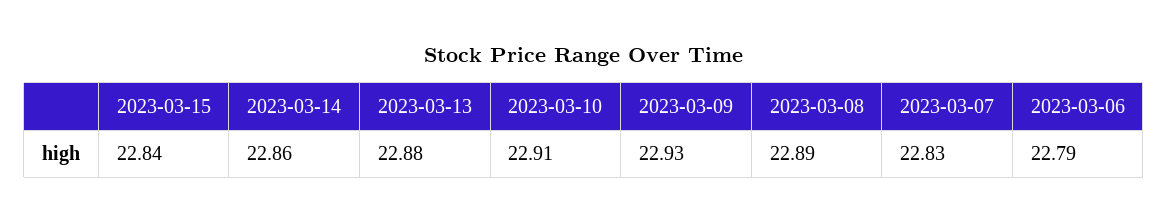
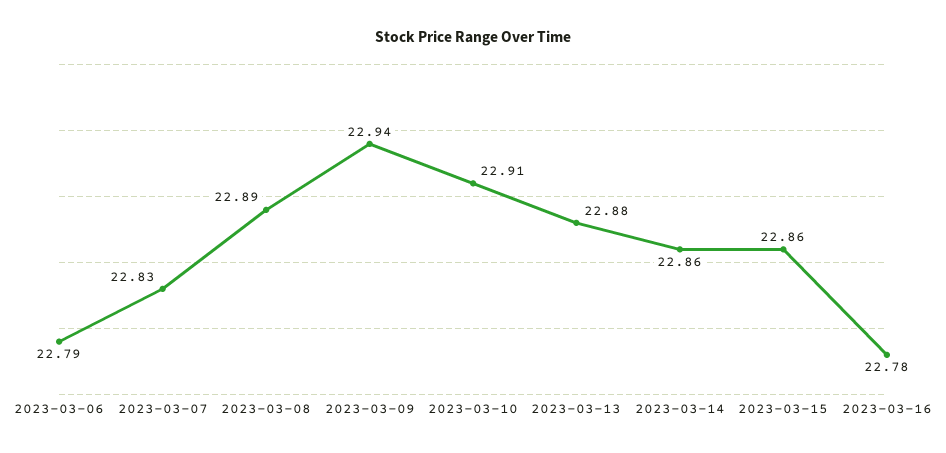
2023-03-15: 22.84 -> 22.86
2023-03-09: 22.93 -> 22.94
2023-03-16: none -> 22.78

